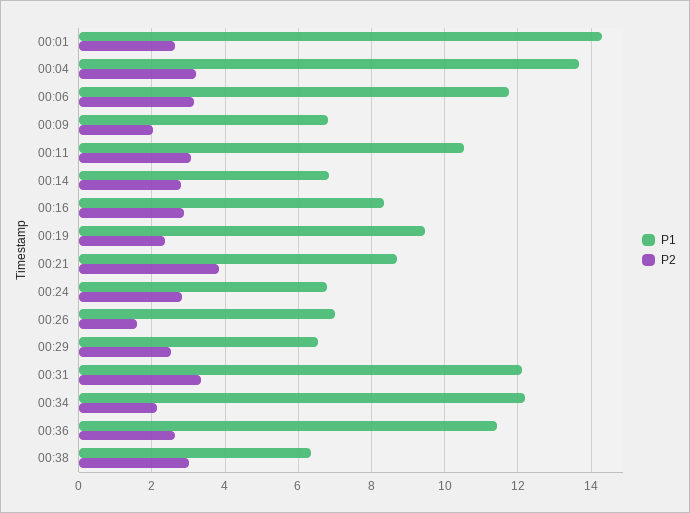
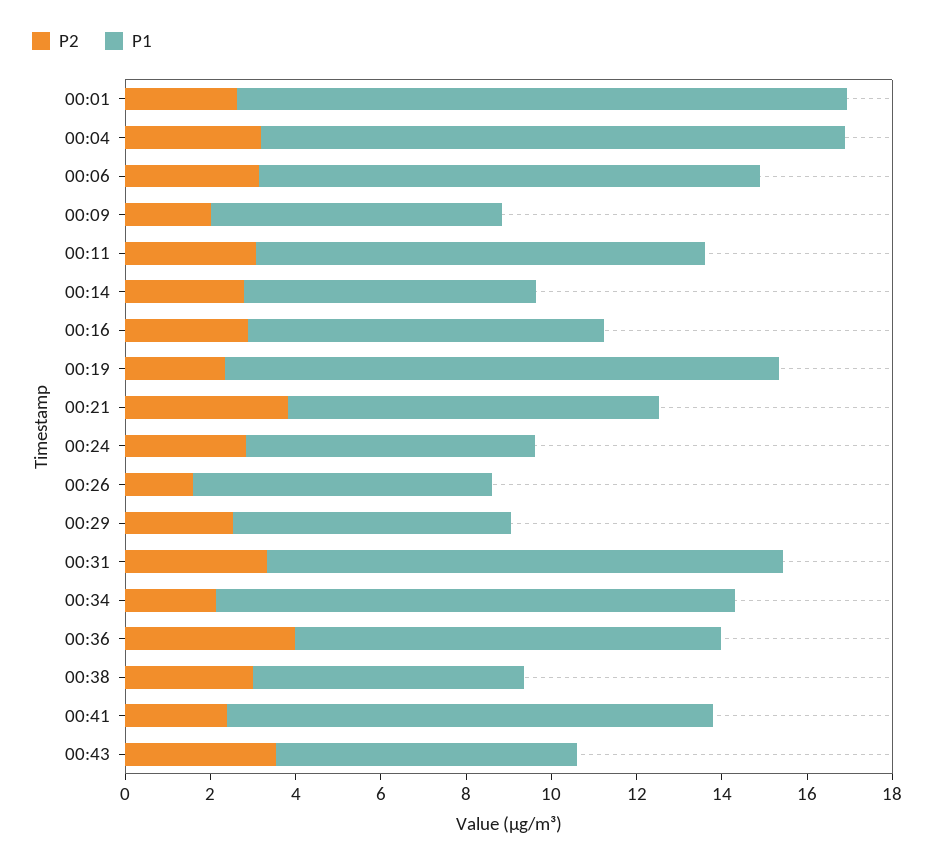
P1, 00:19: 9.4 -> 13
P1, 00:36: 11.4 -> 10
P2, 00:36: 2.6 -> 4
P2, 00:41: none -> 2.5
P1, 00:41: none -> 11.5
P2, 00:43: none -> 3.5
P1, 00:43: none -> 7

